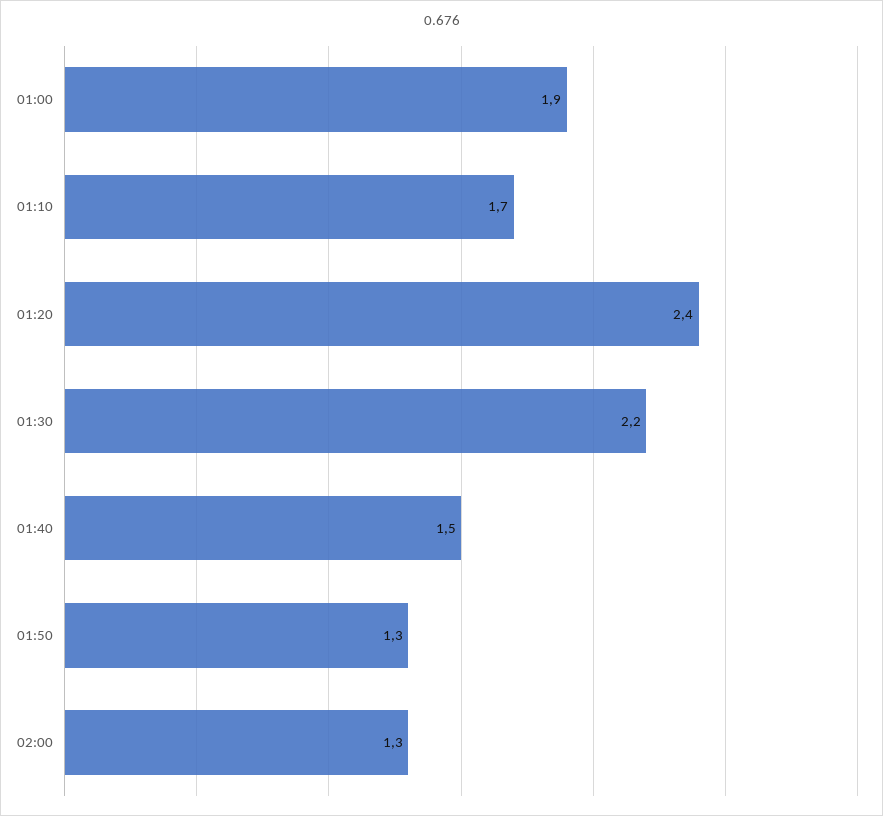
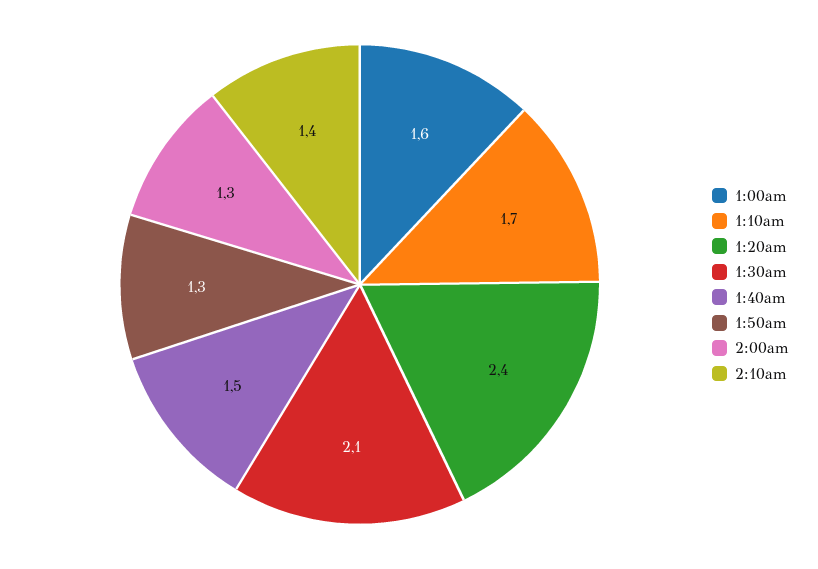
01:00: 1.9 -> 1.6
01:30: 2.2 -> 2.1
2:10am: none -> 1.4

